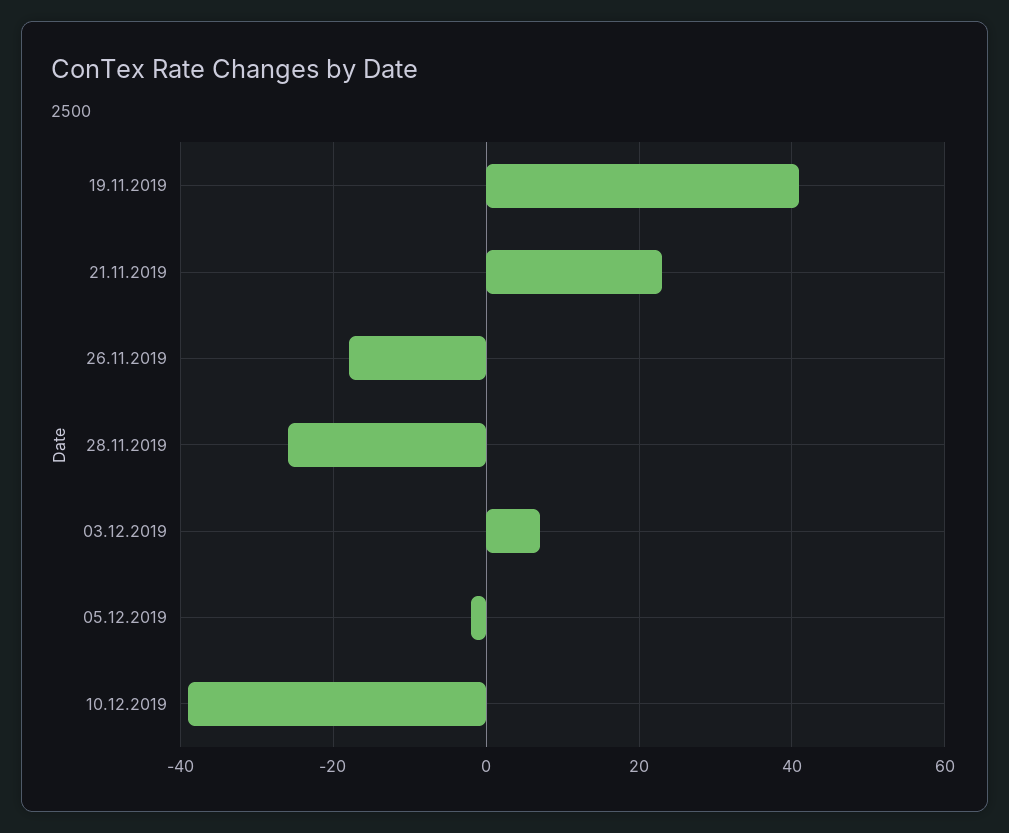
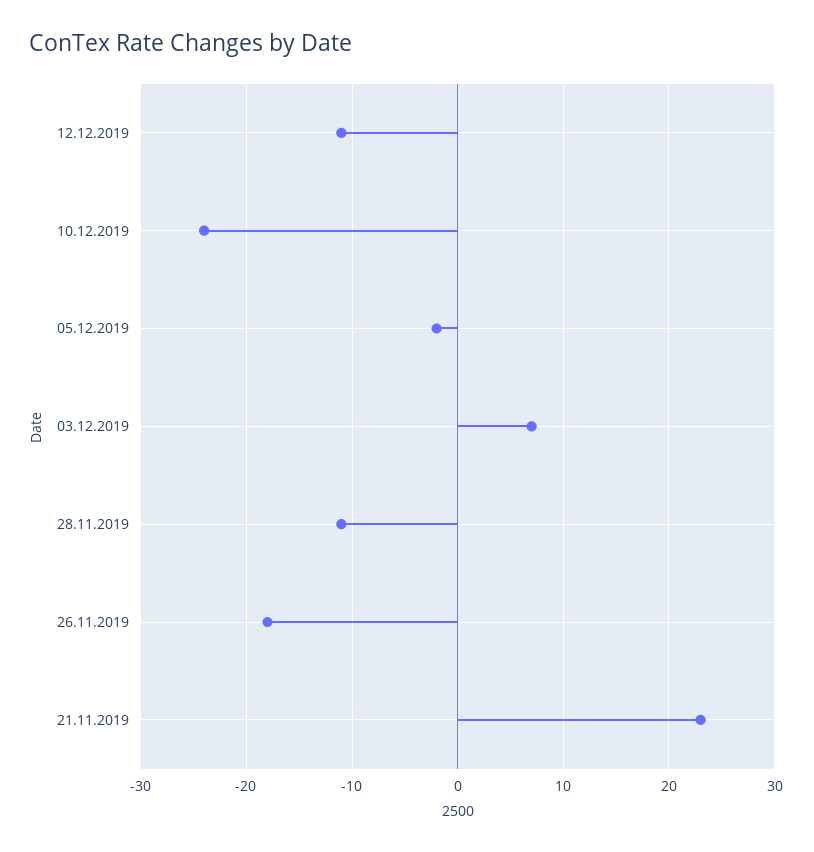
19.11.2019: 40 -> none
28.11.2019: -25 -> -11
10.12.2019: -40 -> -24
12.12.2019: none -> -11

